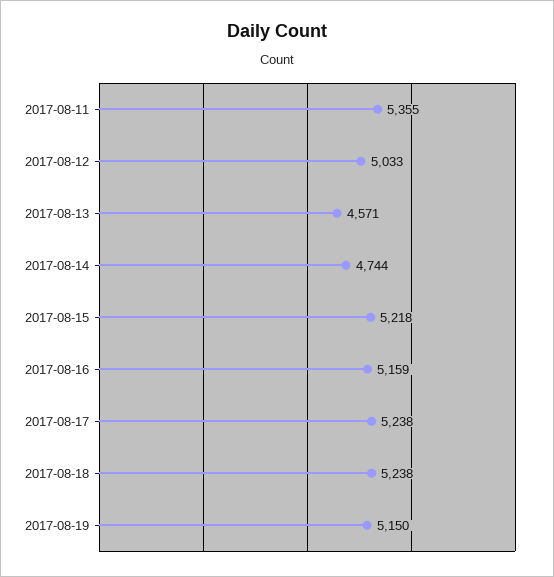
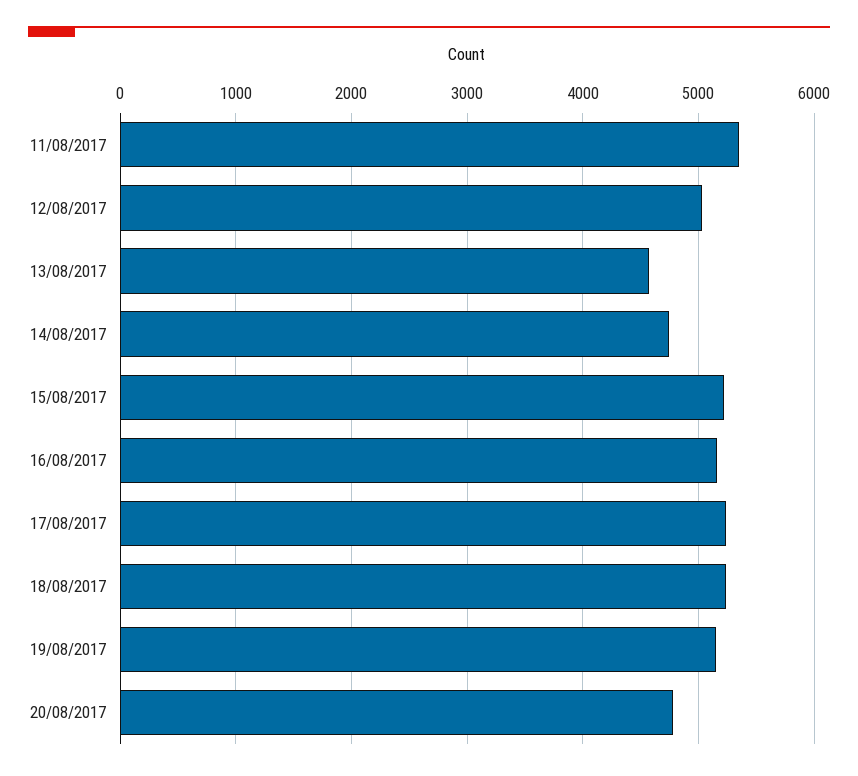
20/08/2017: none -> 4800

